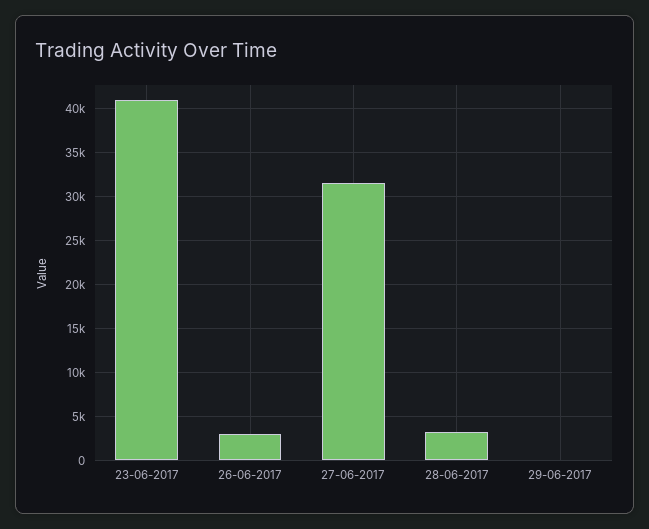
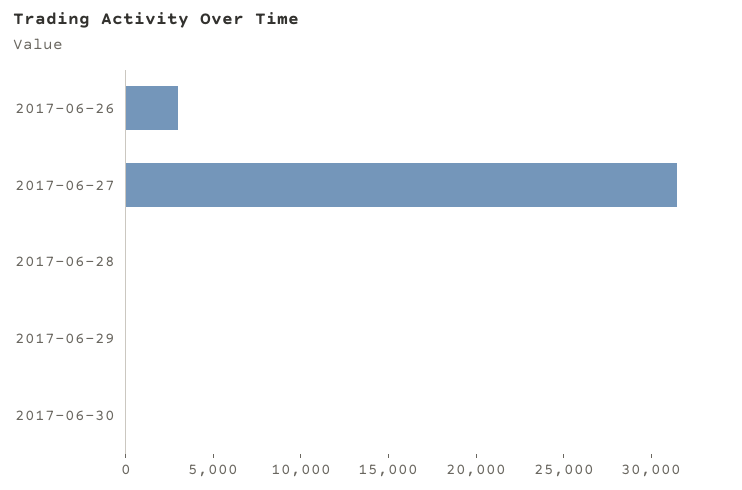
23-06-2017: 41000 -> none
28-06-2017: 3000 -> 0
2017-06-30: none -> 0

